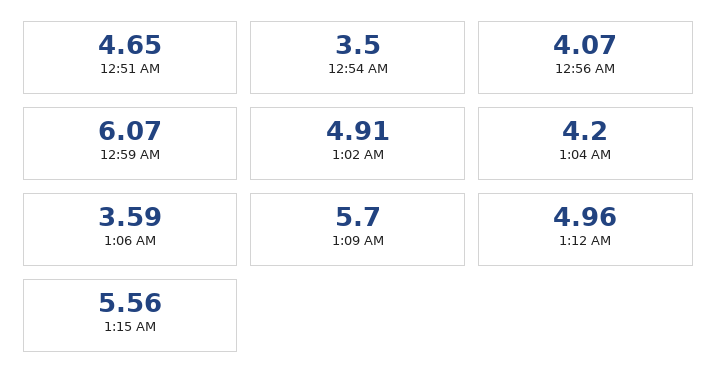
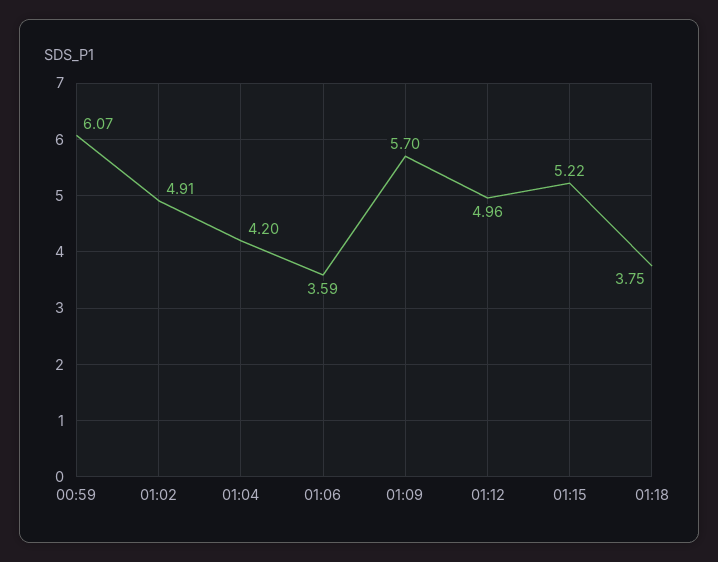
12:51 AM: 4.65 -> none
12:54 AM: 3.5 -> none
12:56 AM: 4.07 -> none
1:15 AM: 5.56 -> 5.22
01:18: none -> 3.75

